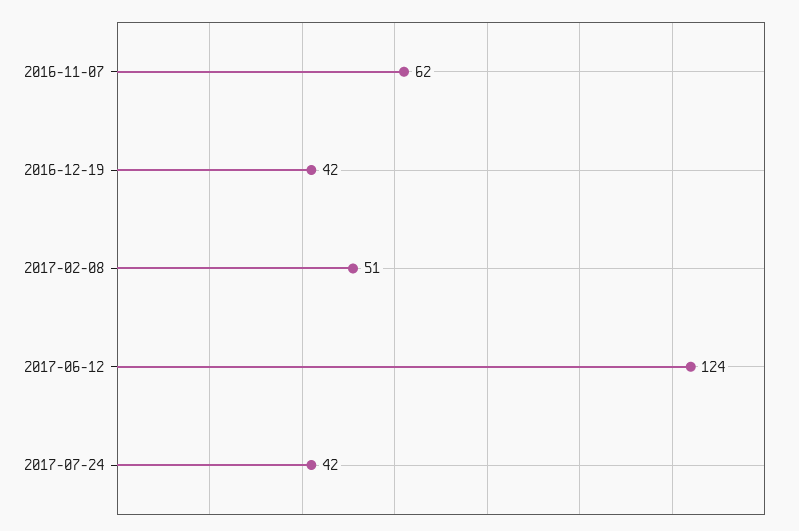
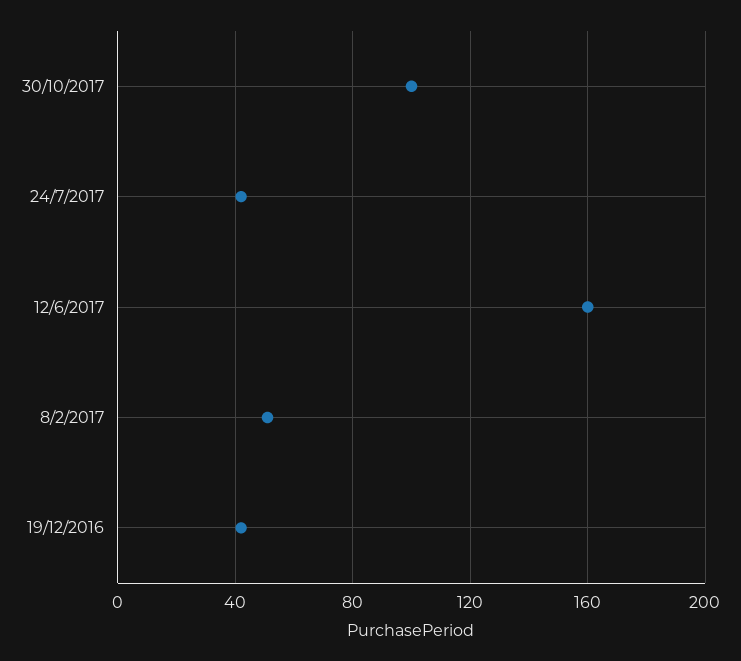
2016-11-07: 62 -> none
2017-06-12: 124 -> 160
30/10/2017: none -> 100

